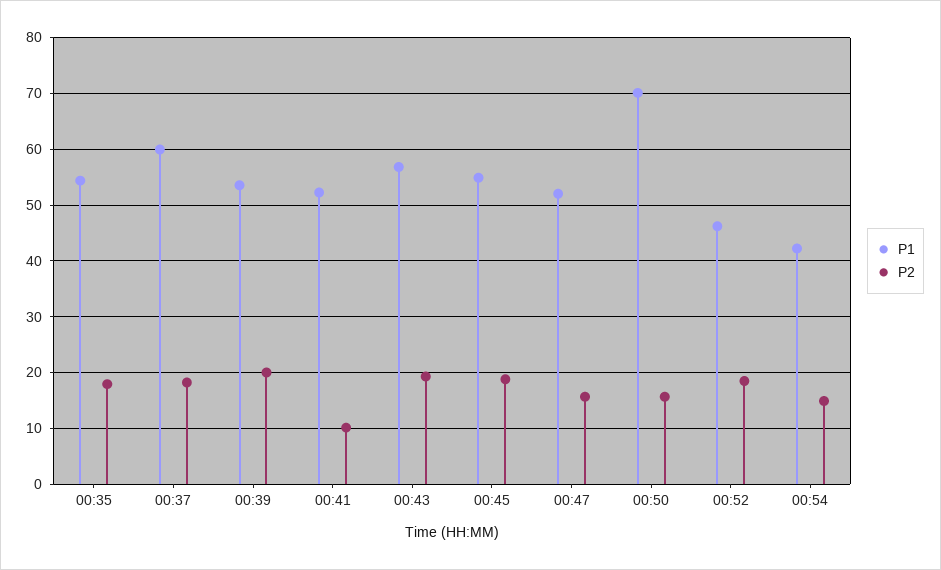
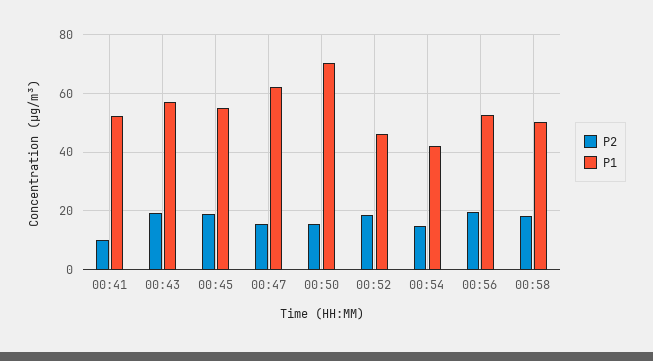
P1, 00:35: 54 -> none
P2, 00:35: 18 -> none
P1, 00:37: 60 -> none
P2, 00:37: 18 -> none
P1, 00:39: 54 -> none
P2, 00:39: 20 -> none
P1, 00:47: 52 -> 62.5
P2, 00:56: none -> 20
P1, 00:56: none -> 52.5
P2, 00:58: none -> 17.5
P1, 00:58: none -> 50

